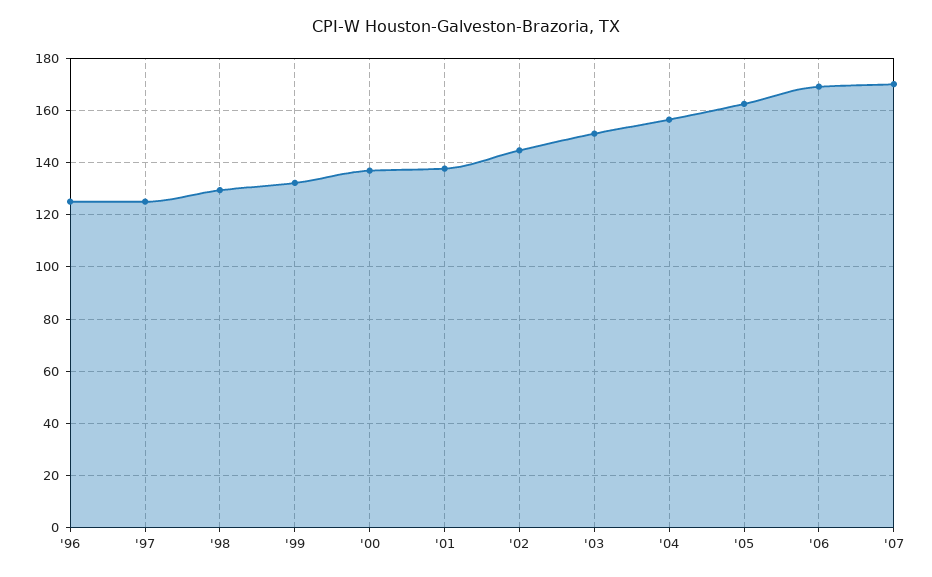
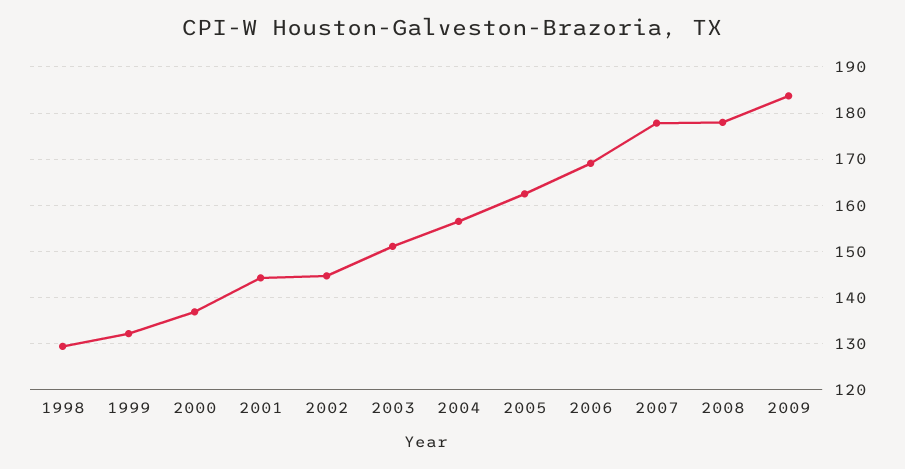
'96: 125 -> none
'97: 125 -> none
'01: 137.5 -> 144
'07: 170 -> 178
2008: none -> 178
2009: none -> 184

